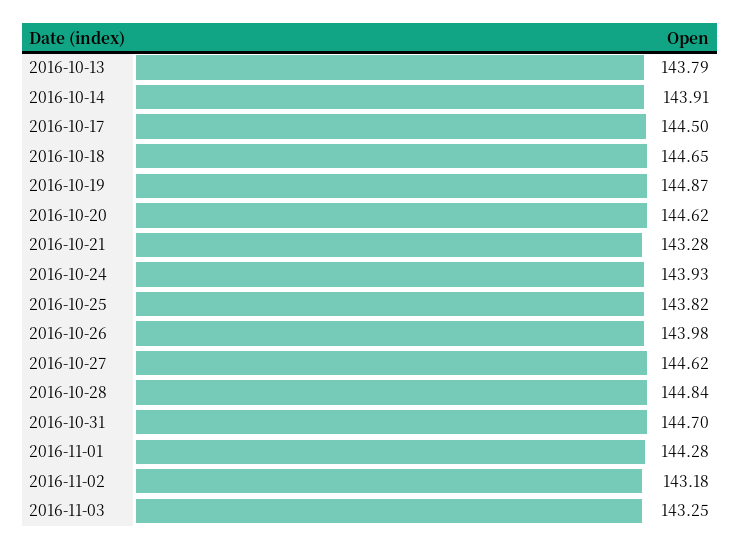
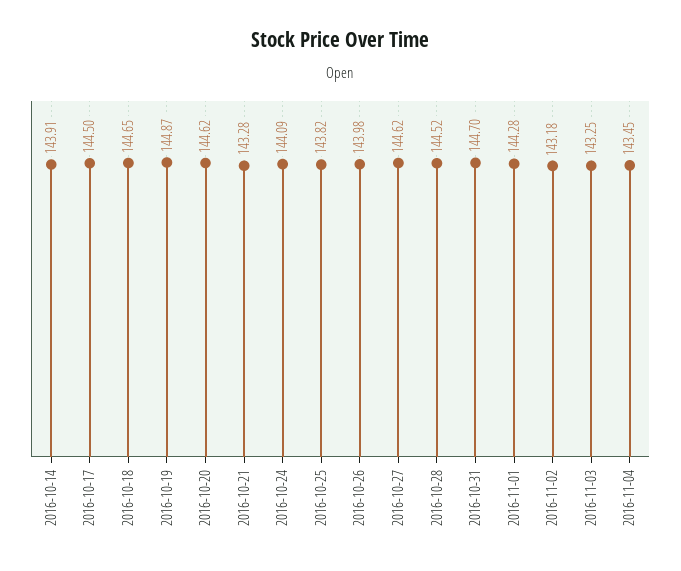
2016-10-13: 143.79 -> none
2016-10-24: 143.93 -> 144.09
2016-10-28: 144.84 -> 144.52
2016-11-04: none -> 143.45

